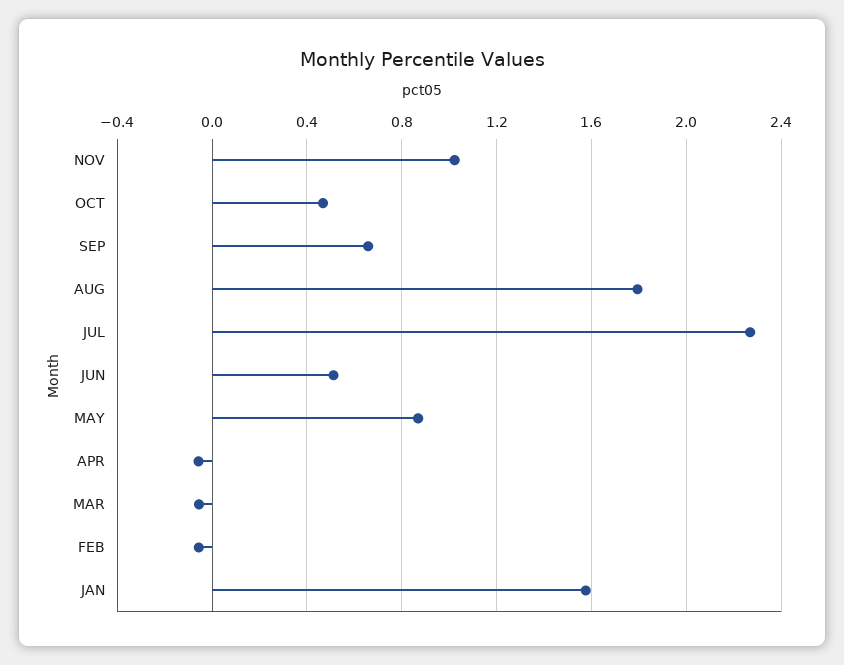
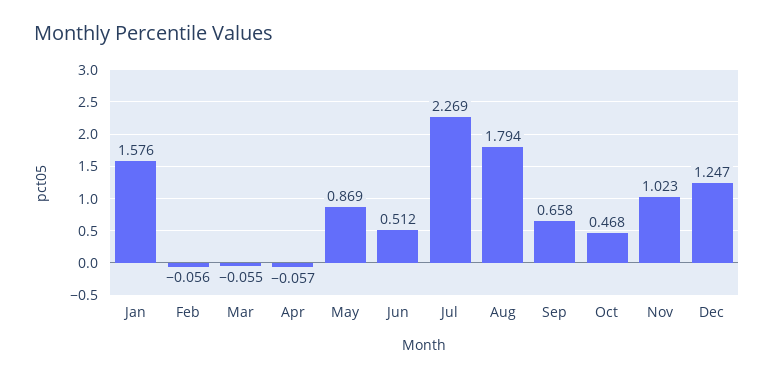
Dec: none -> 1.247

